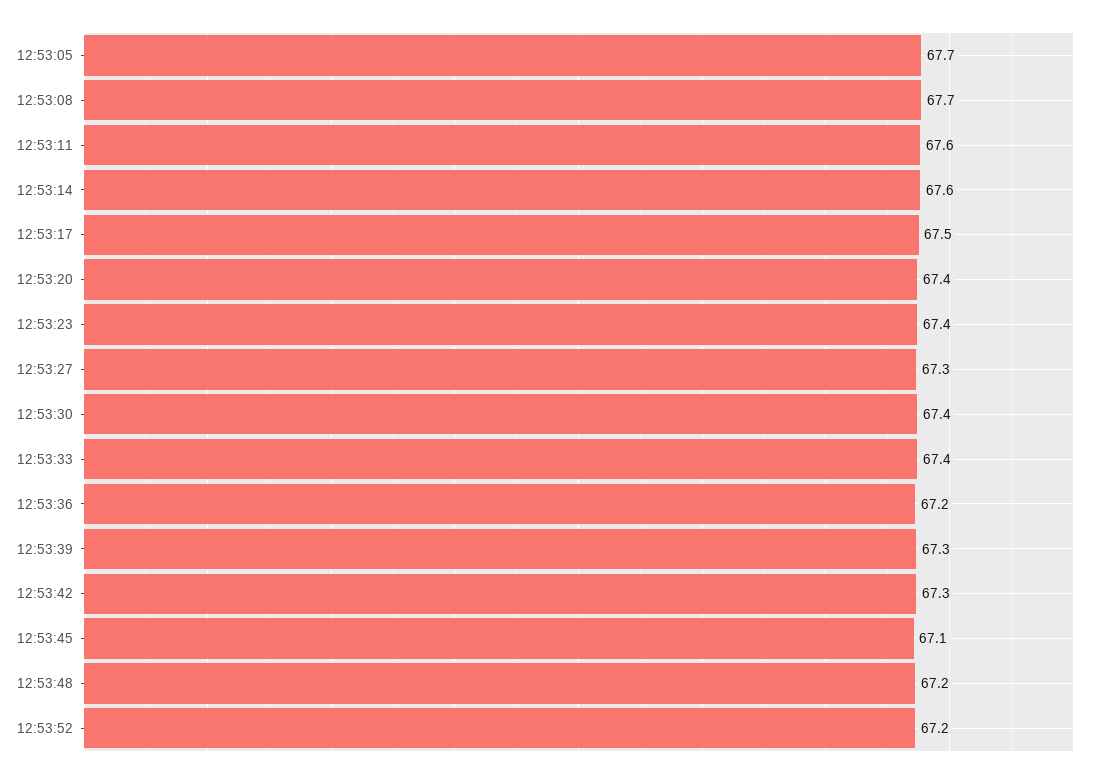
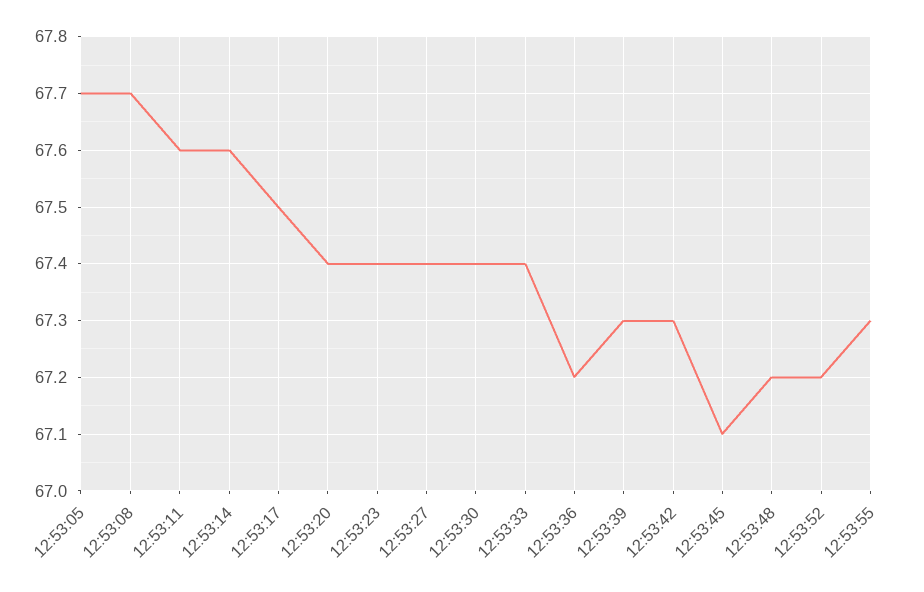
12:53:27: 67.3 -> 67.4
12:53:55: none -> 67.3

